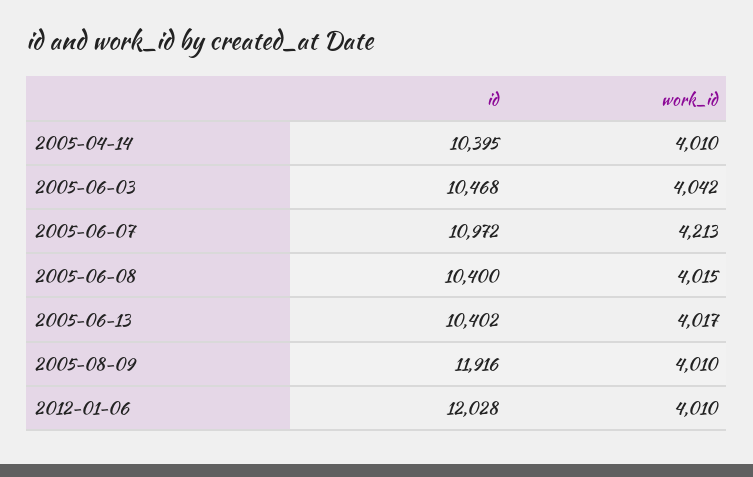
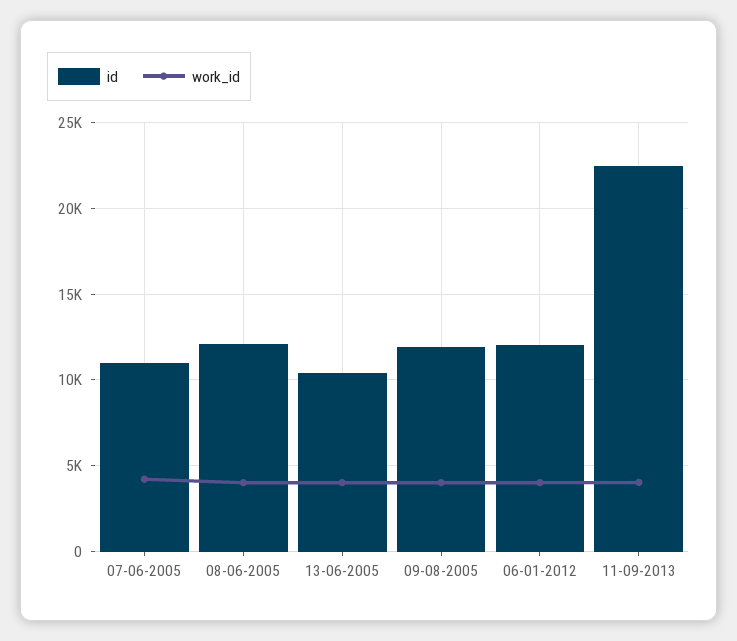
id, 2005-04-14: 10395 -> none
work_id, 2005-04-14: 4010 -> none
id, 2005-06-03: 10468 -> none
work_id, 2005-06-03: 4042 -> none
id, 2005-06-08: 10400 -> 12000
id, 11-09-2013: none -> 22500
work_id, 11-09-2013: none -> 4000

